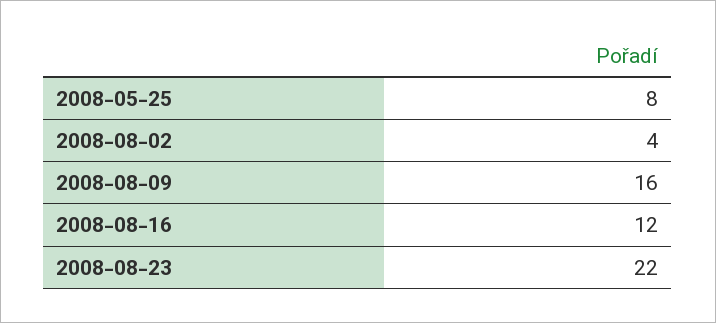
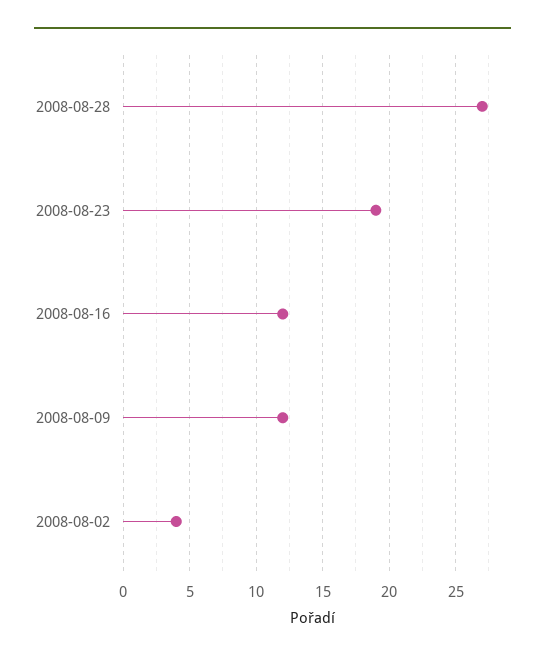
2008-05-25: 8 -> none
2008-08-09: 16 -> 12
2008-08-23: 22 -> 19
2008-08-28: none -> 27

